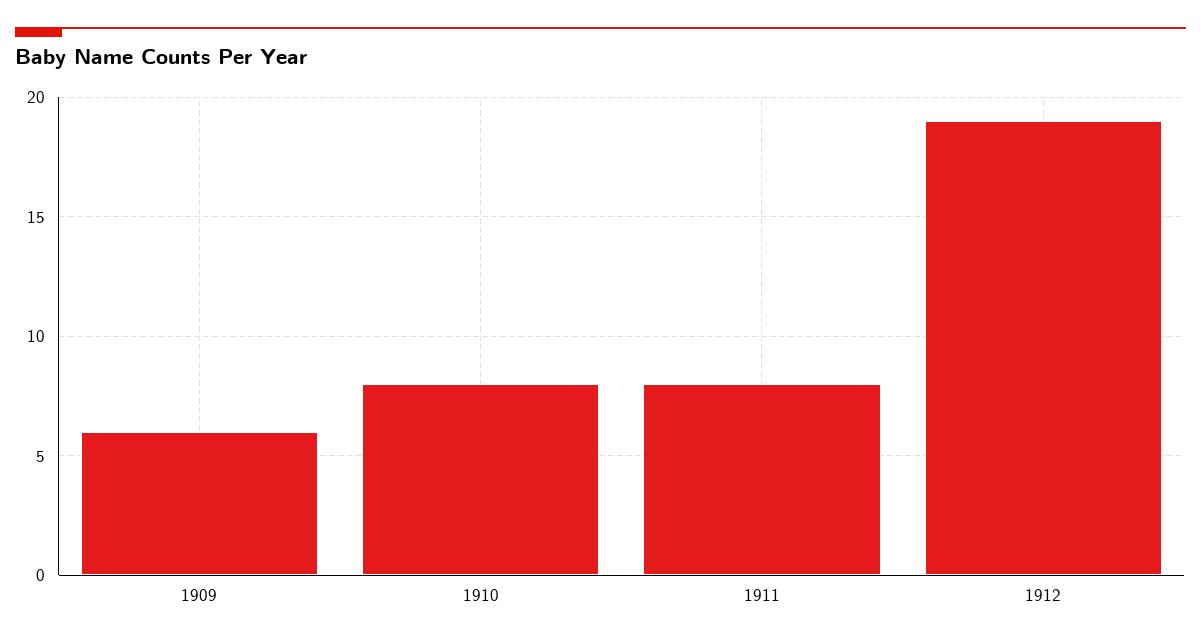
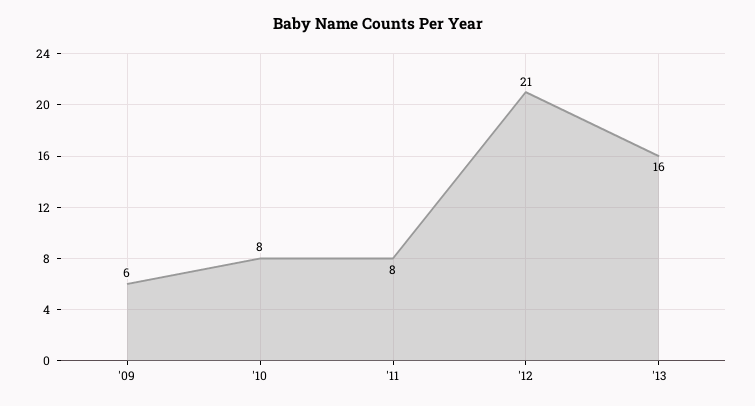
1912: 19 -> 21
'13: none -> 16

